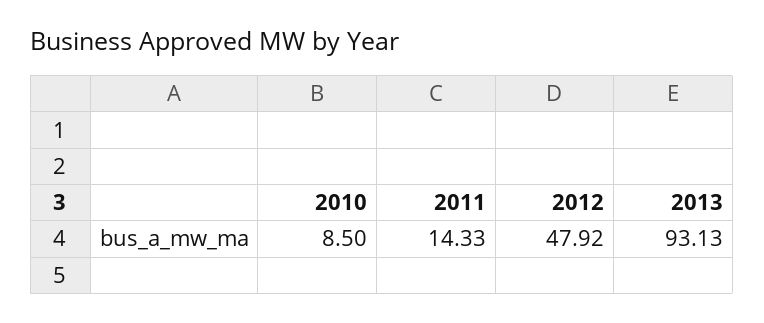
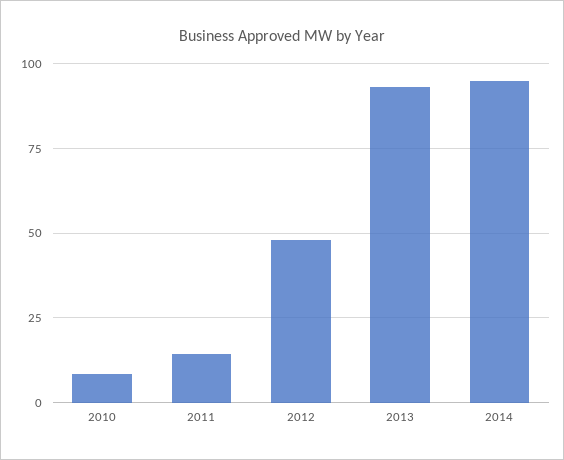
2014: none -> 95

